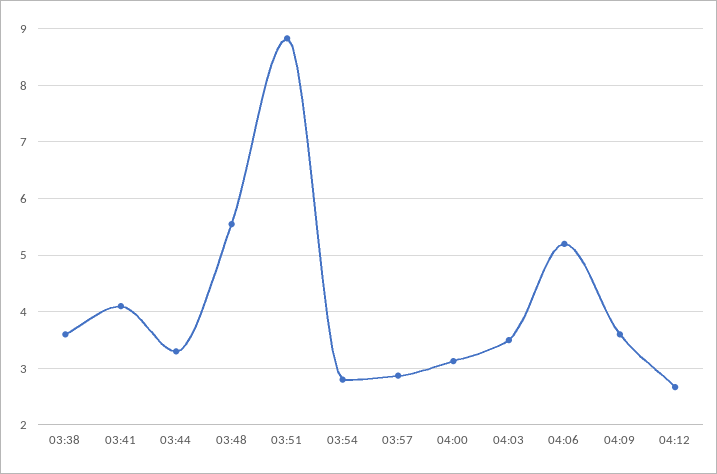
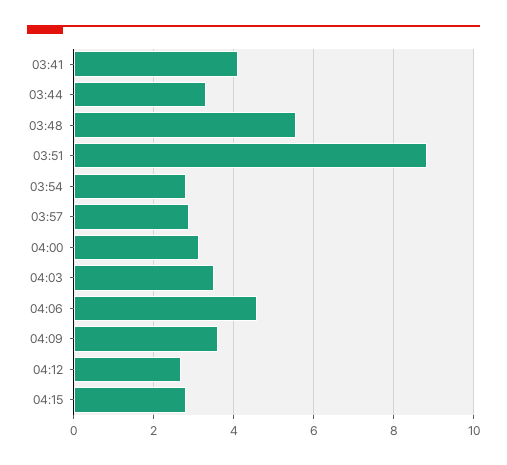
03:38: 3.6 -> none
04:06: 5.2 -> 4.6
04:15: none -> 2.8

